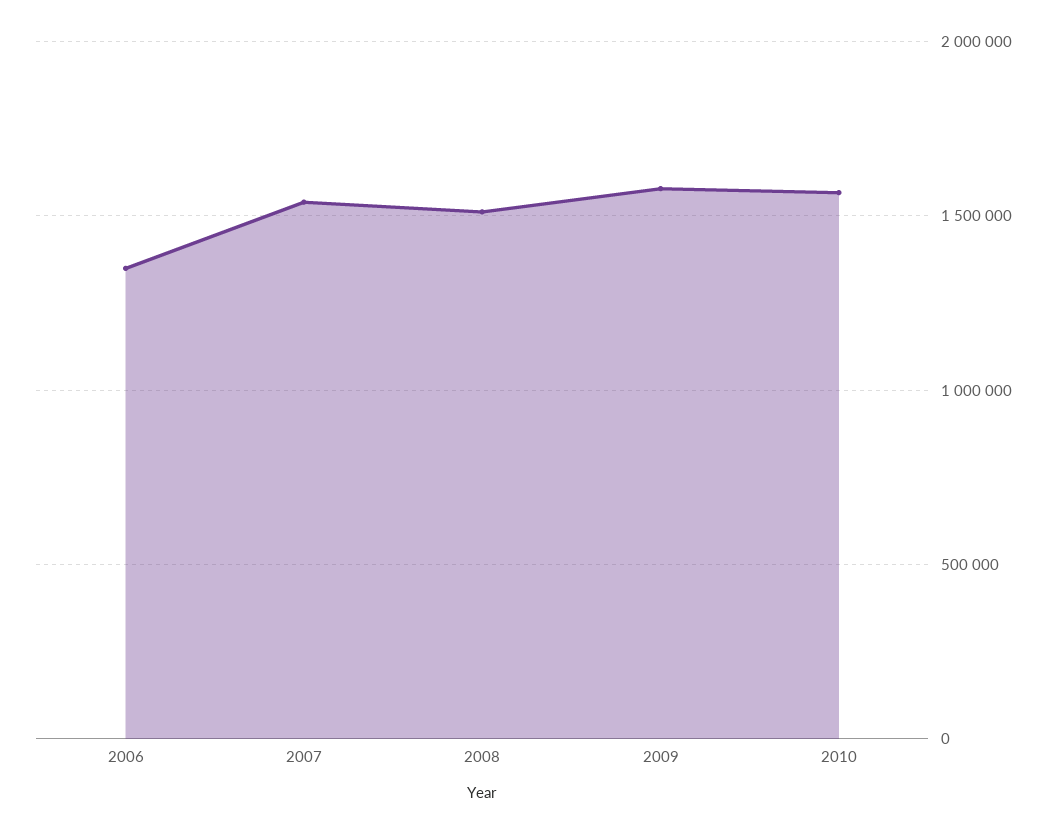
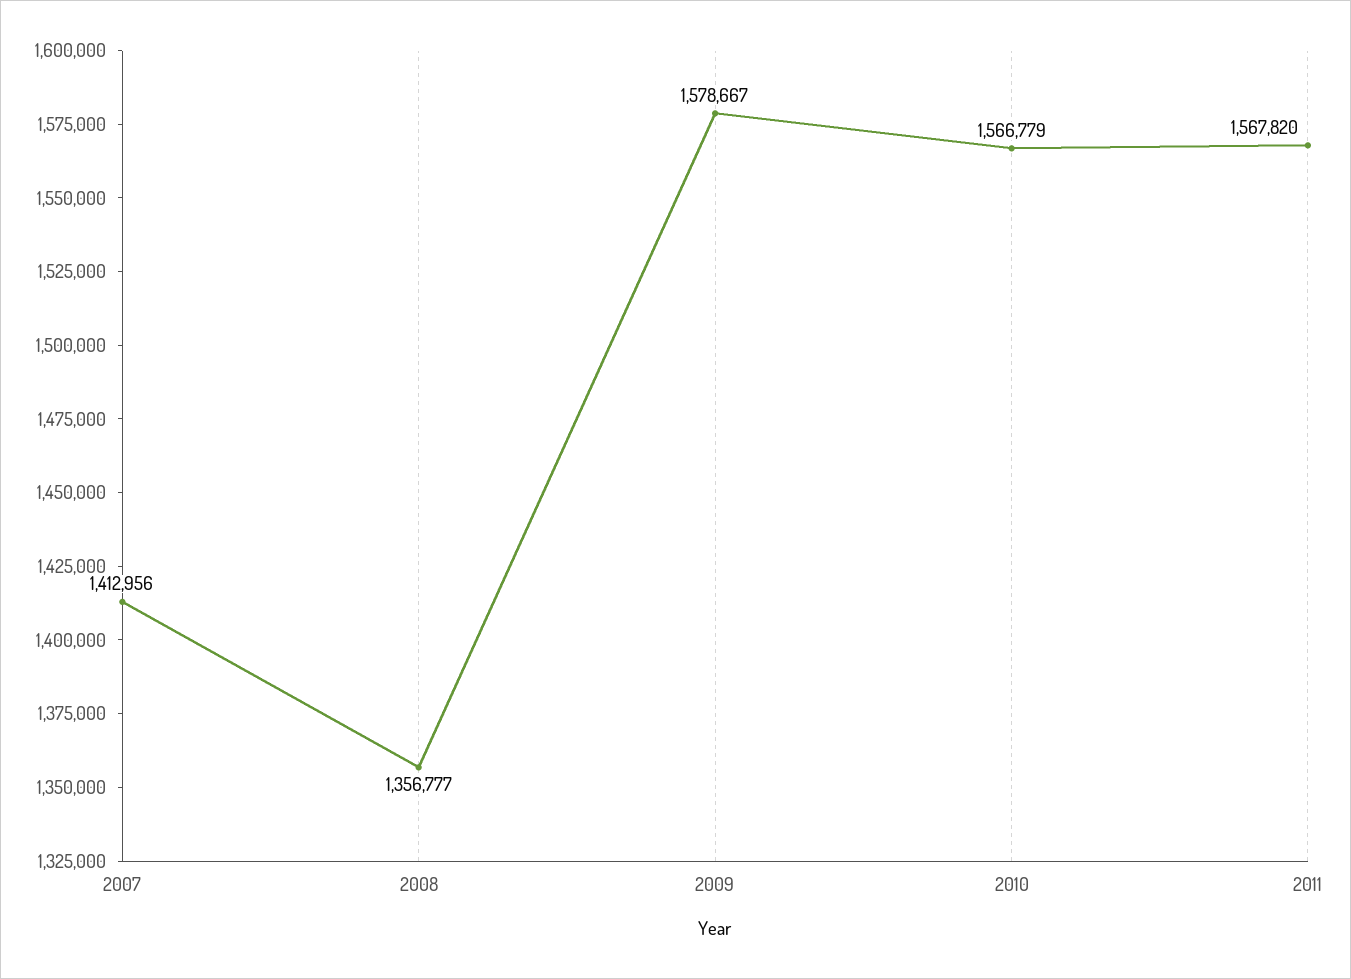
2006: 1350000 -> none
2007: 1550000 -> 1412956
2008: 1500000 -> 1356777
2011: none -> 1567820

